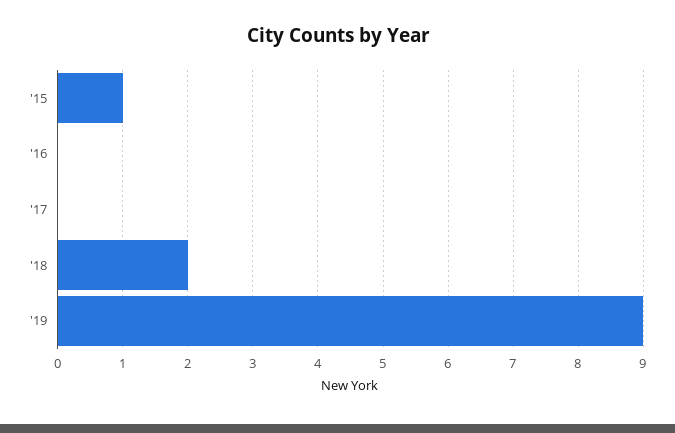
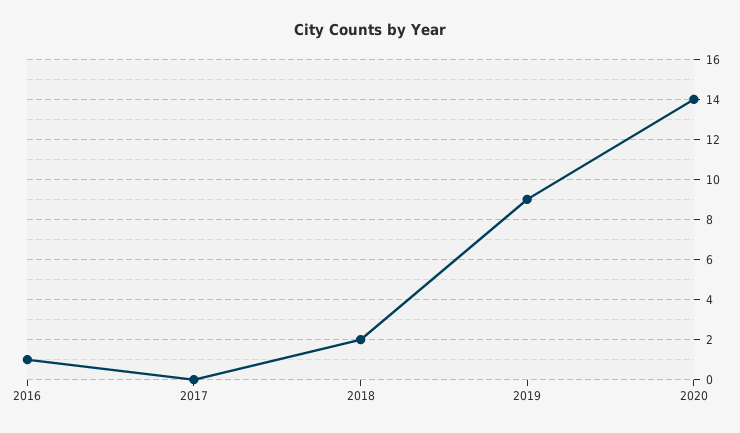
'15: 1 -> none
'16: 0 -> 1
2020: none -> 14

